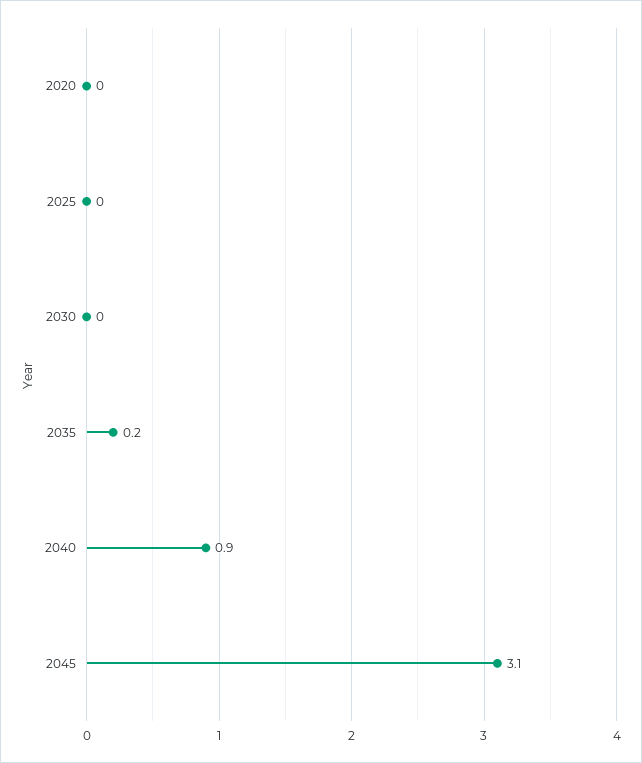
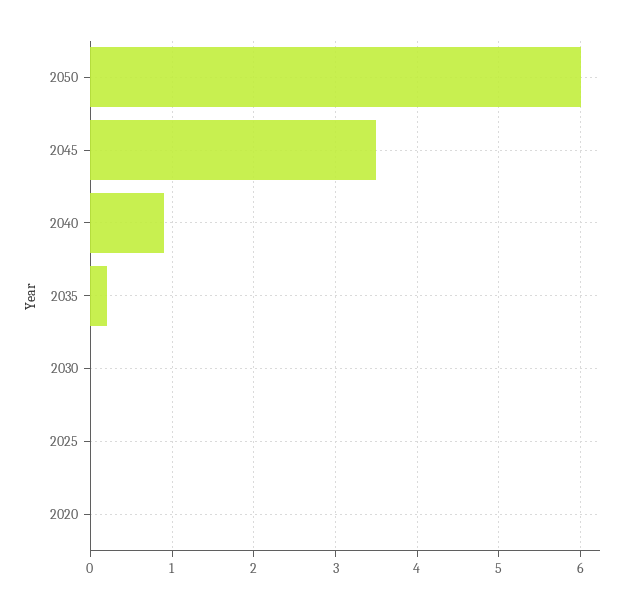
2045: 3.1 -> 3.5
2050: none -> 6

